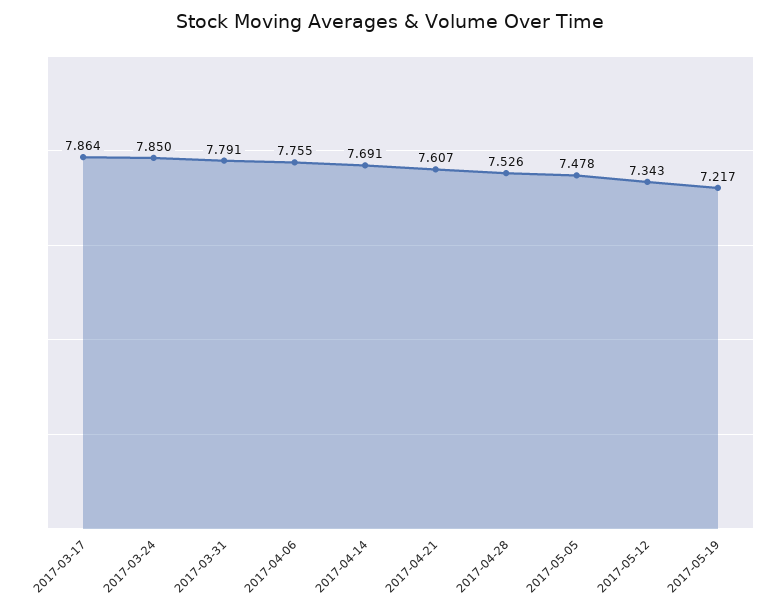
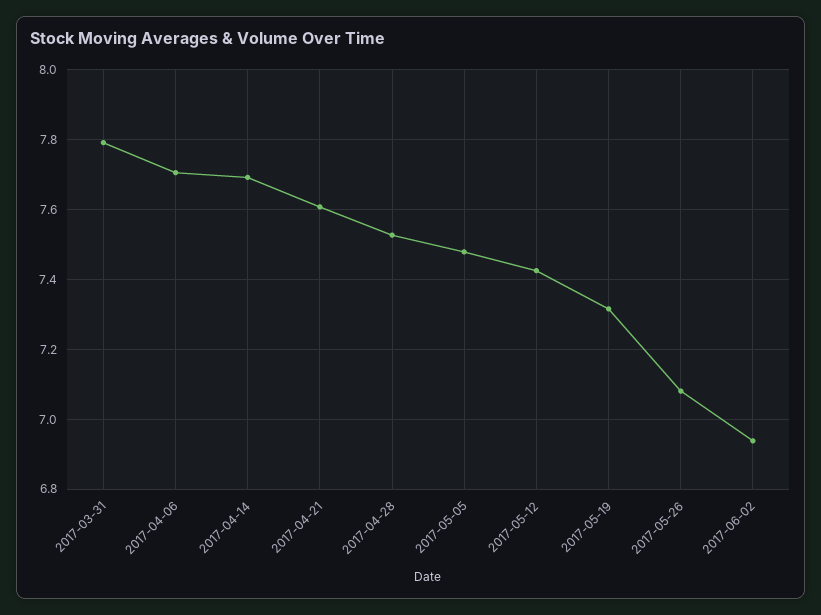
2017-03-17: 7.864 -> none
2017-03-24: 7.85 -> none
2017-04-06: 7.755 -> 7.7
2017-05-12: 7.343 -> 7.42
2017-05-19: 7.217 -> 7.32
2017-05-26: none -> 7.08
2017-06-02: none -> 6.94

